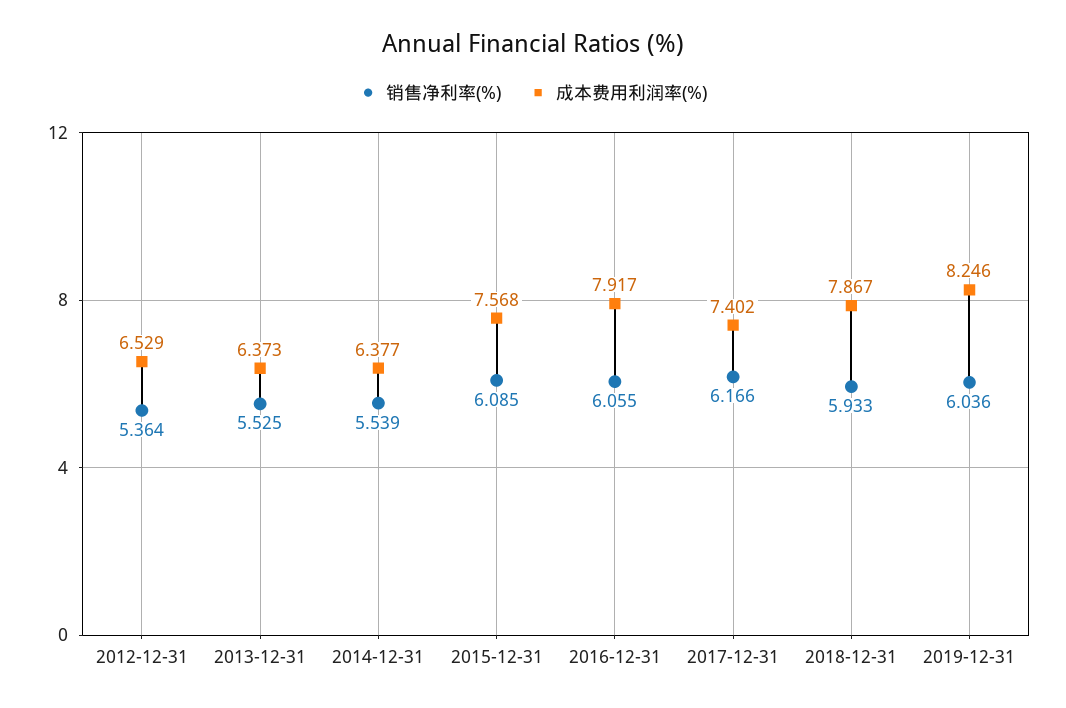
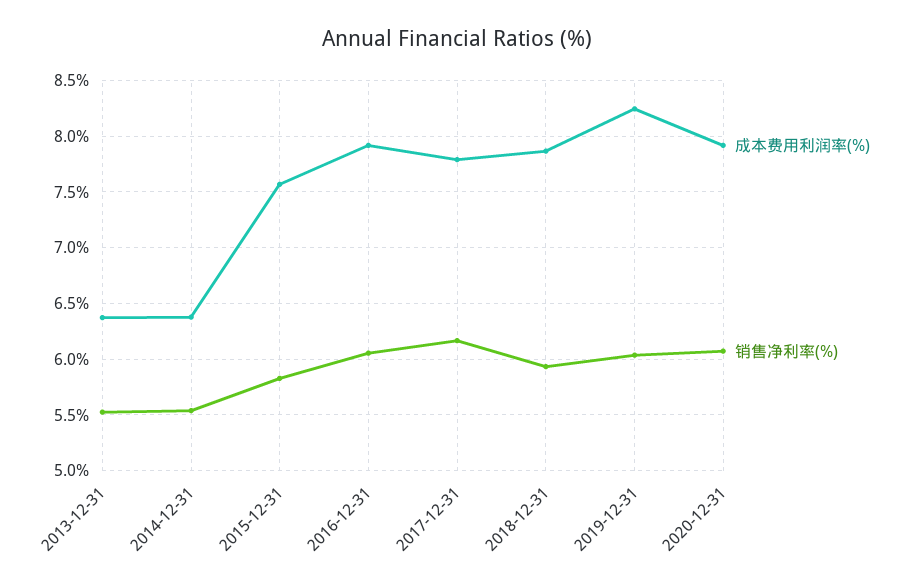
销售净利率(%), 2012-12-31: 5.364 -> none
成本费用利润率(%), 2012-12-31: 6.529 -> none
销售净利率(%), 2015-12-31: 6.085 -> 5.8
成本费用利润率(%), 2017-12-31: 7.402 -> 7.8
成本费用利润率(%), 2020-12-31: none -> 7.9
销售净利率(%), 2020-12-31: none -> 6.1

